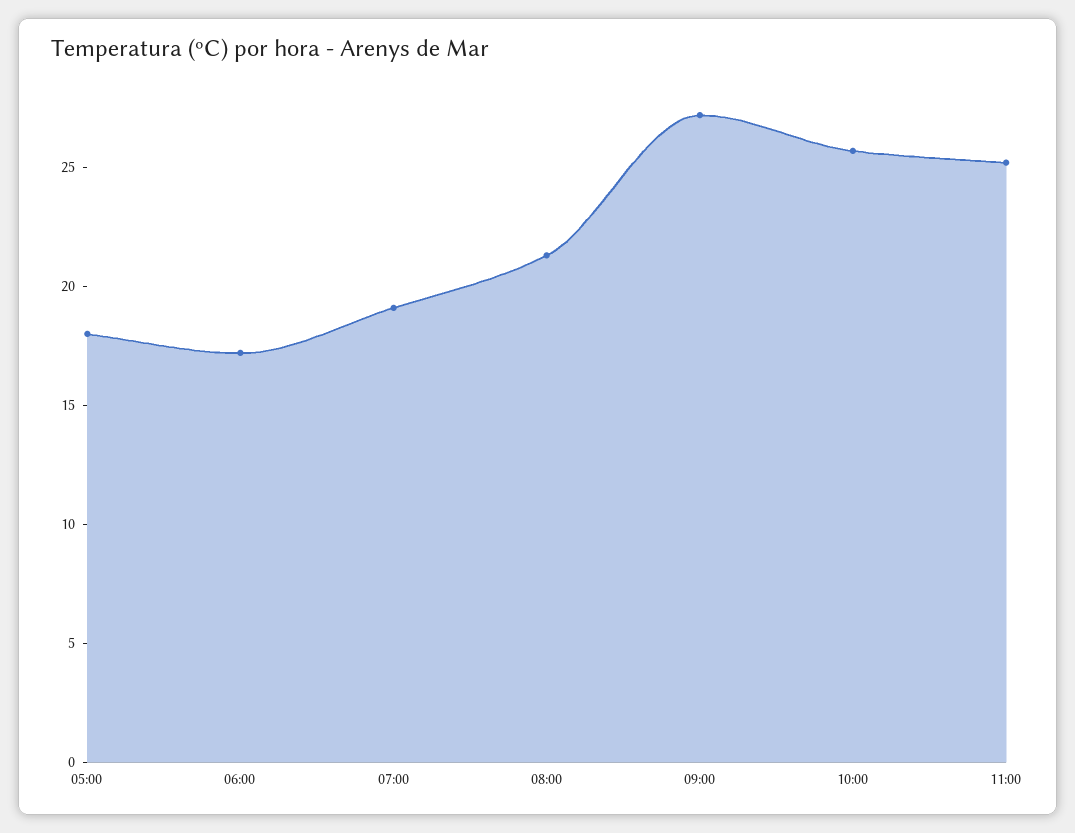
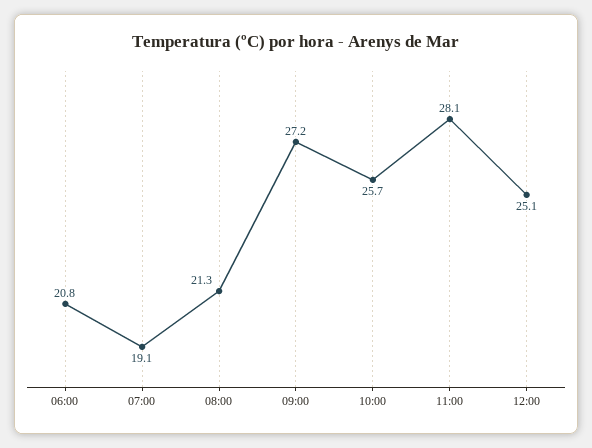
05:00: 18 -> none
06:00: 17 -> 20.8
11:00: 25 -> 28.1
12:00: none -> 25.1

